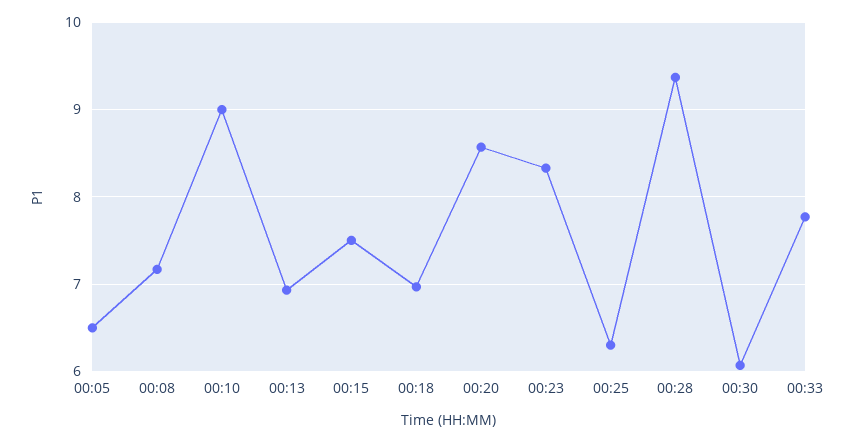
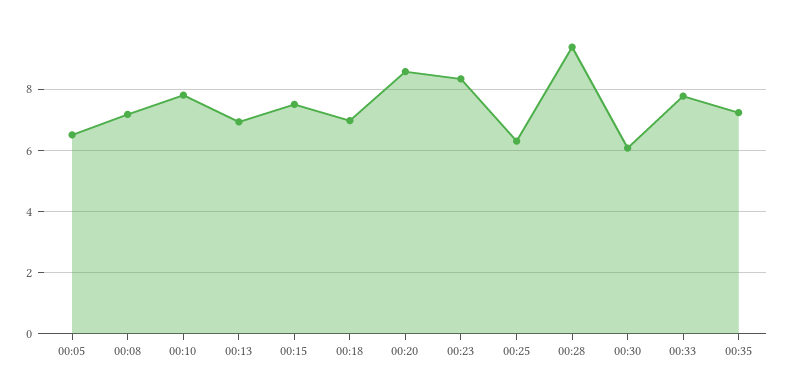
00:10: 9 -> 7.8
00:35: none -> 7.2

